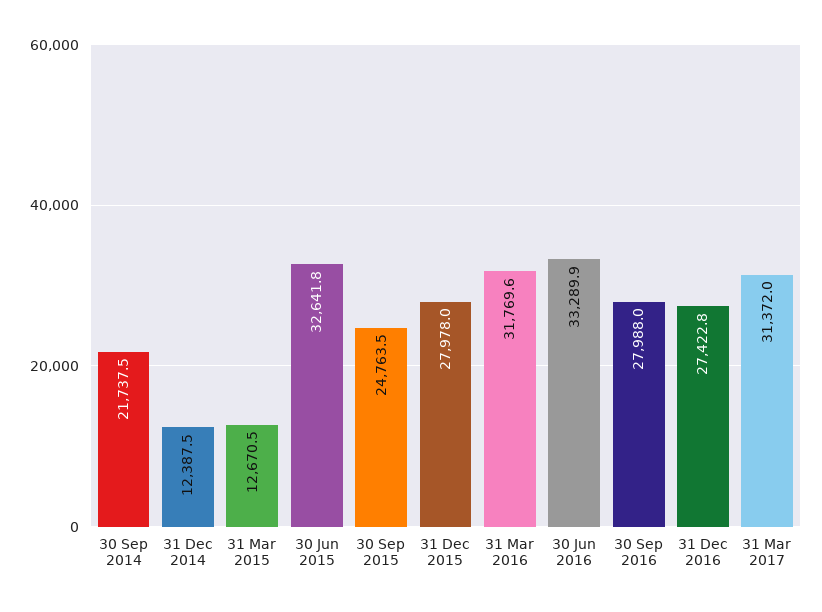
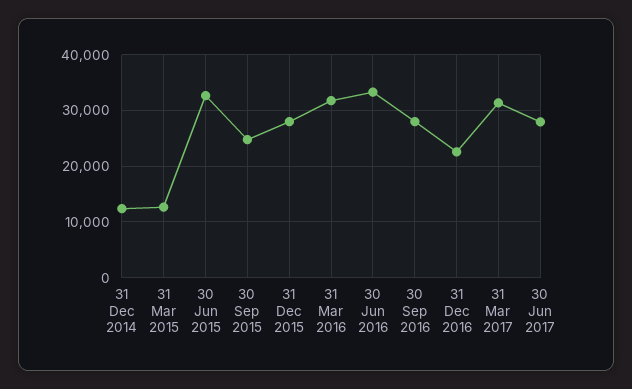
30 Sep 2014: 21737.5 -> none
31 Dec 2016: 27422.8 -> 22000
30 Jun 2017: none -> 28000

